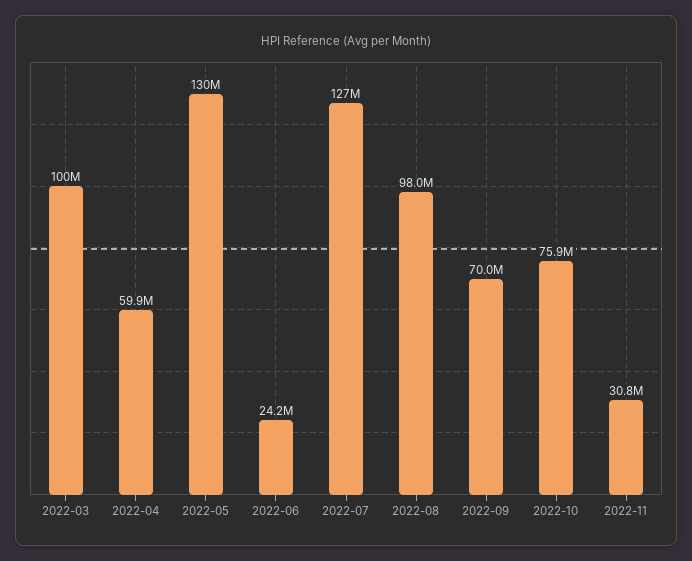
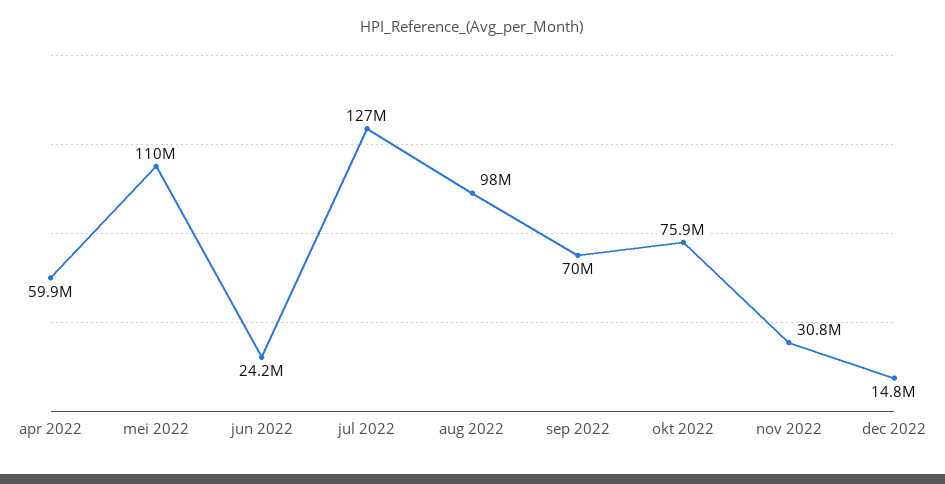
2022-03: 100000000 -> none
2022-05: 130000000 -> 110000000
dec 2022: none -> 14800000

